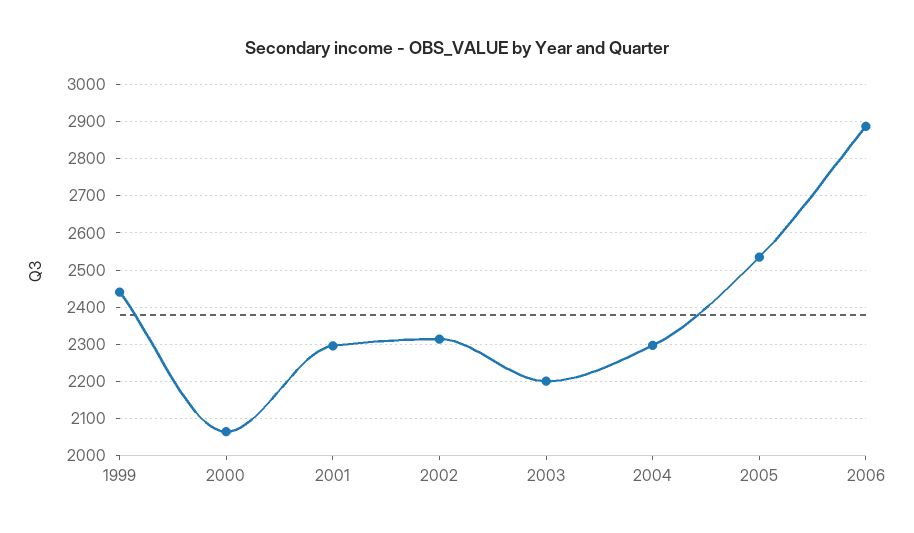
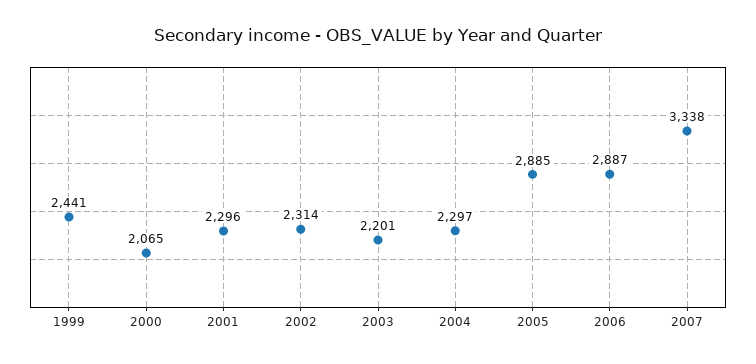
2005: 2540 -> 2885
2007: none -> 3338

